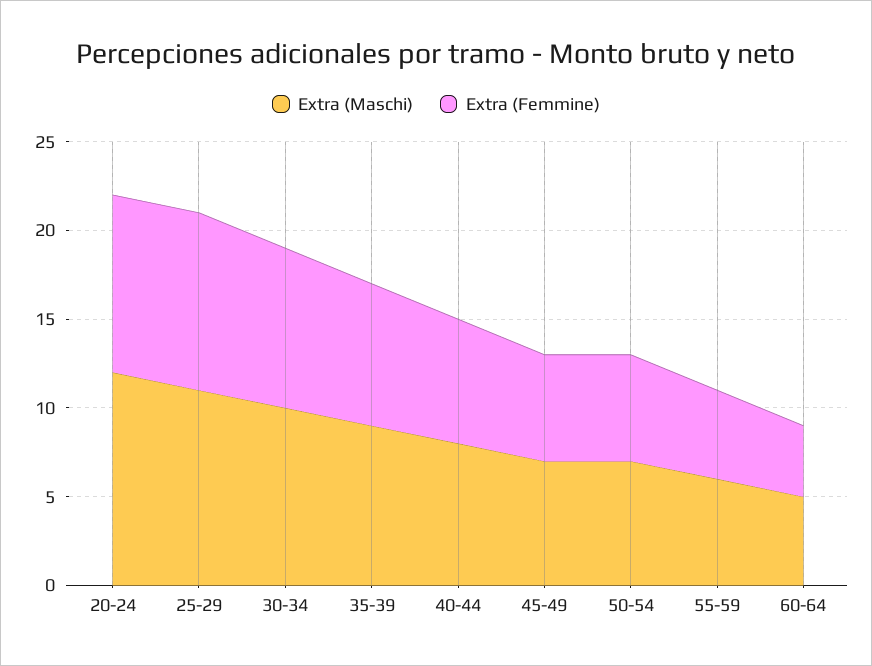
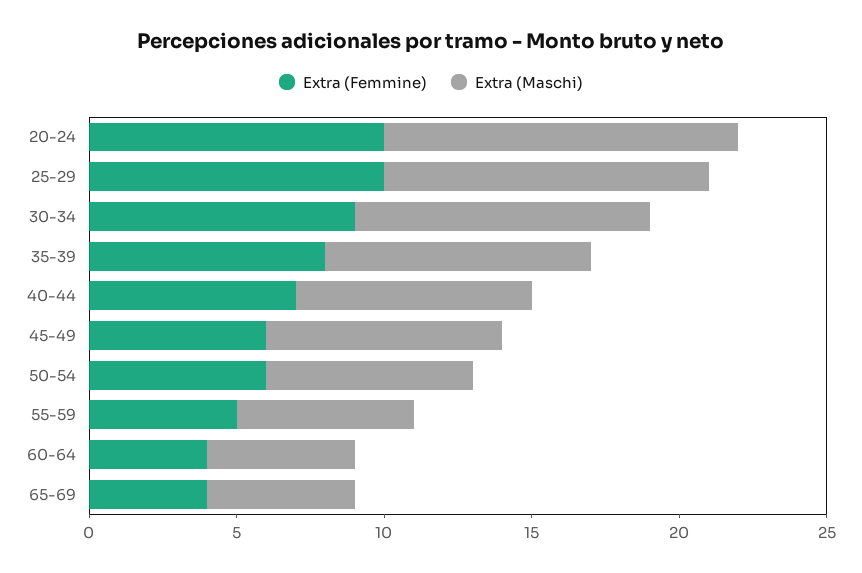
Extra (Maschi), 45-49: 7 -> 8
Extra (Femmine), 65-69: none -> 4
Extra (Maschi), 65-69: none -> 5

